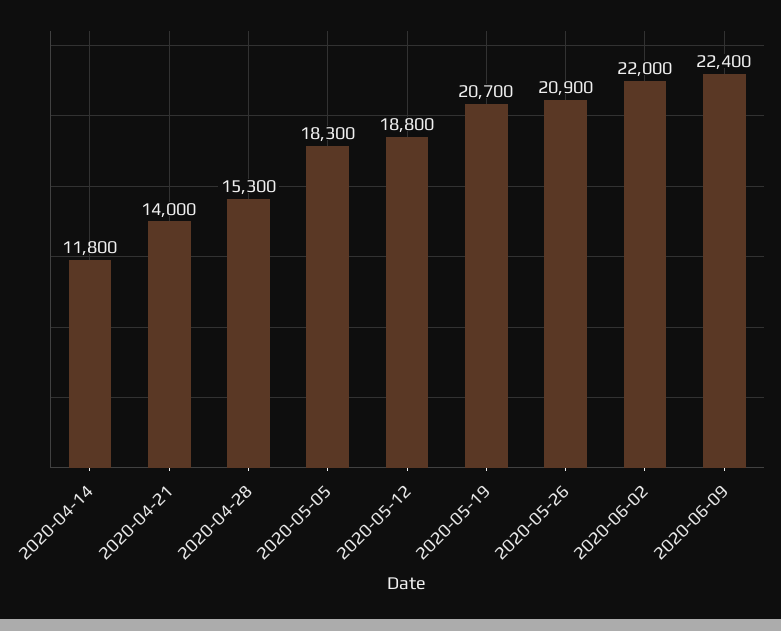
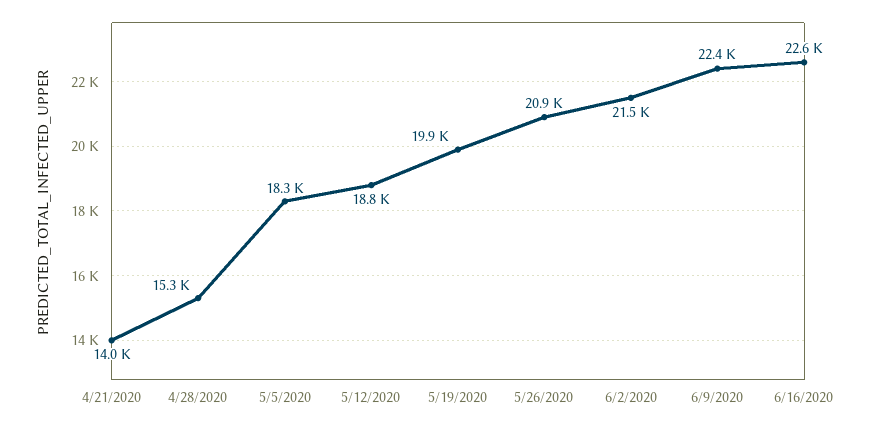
2020-04-14: 11800 -> none
2020-05-19: 20700 -> 19900
2020-06-02: 22000 -> 21500
6/16/2020: none -> 22600

